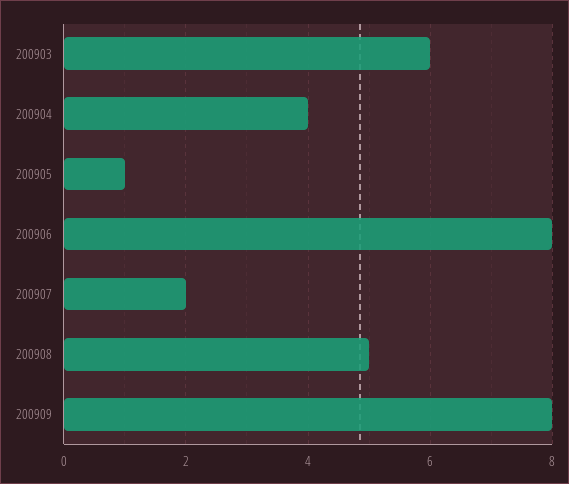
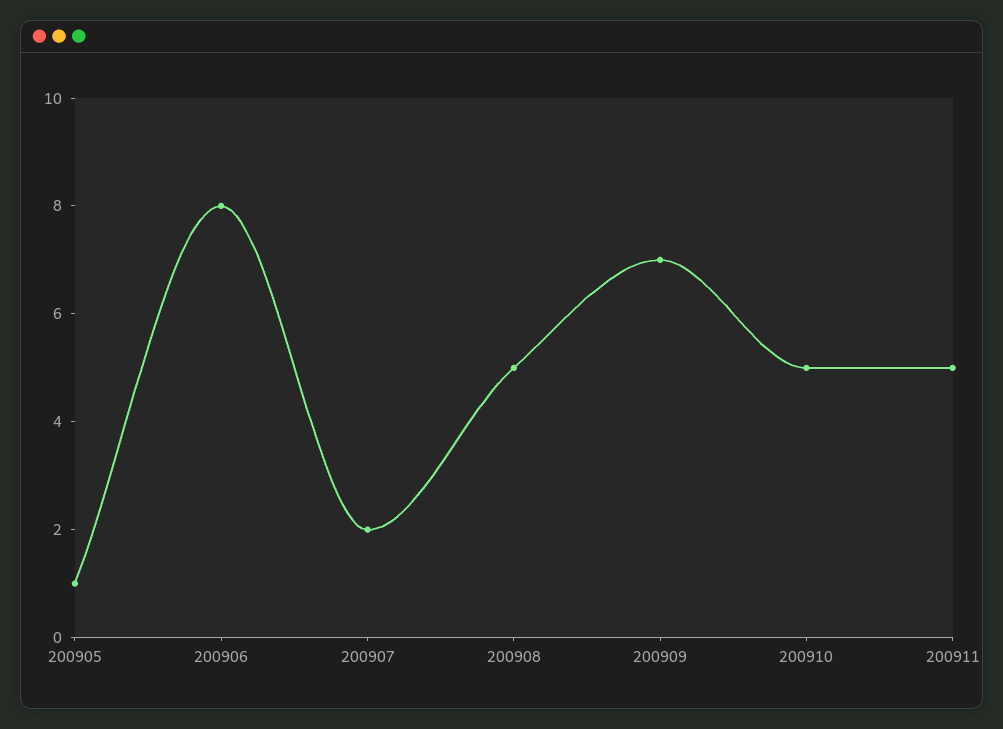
200903: 6 -> none
200904: 4 -> none
200909: 8 -> 7
200910: none -> 5
200911: none -> 5

